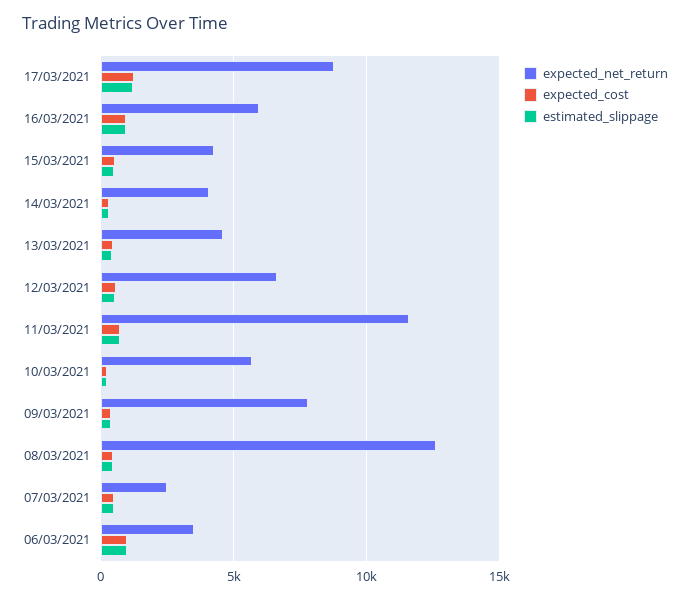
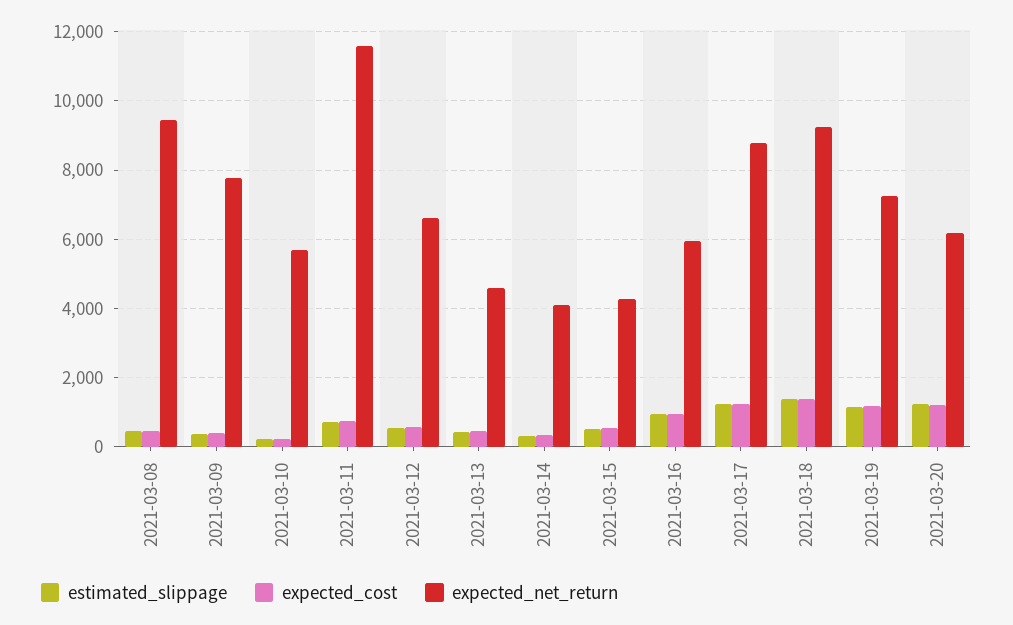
expected_net_return, 08/03/2021: 12500 -> 9400
expected_net_return, 07/03/2021: 2500 -> none
expected_cost, 07/03/2021: 500 -> none
estimated_slippage, 07/03/2021: 500 -> none
expected_net_return, 06/03/2021: 3500 -> none
expected_cost, 06/03/2021: 1000 -> none
estimated_slippage, 06/03/2021: 1000 -> none
estimated_slippage, 2021-03-18: none -> 1400
expected_cost, 2021-03-18: none -> 1400
expected_net_return, 2021-03-18: none -> 9200
estimated_slippage, 2021-03-19: none -> 1200
expected_cost, 2021-03-19: none -> 1200
expected_net_return, 2021-03-19: none -> 7200
estimated_slippage, 2021-03-20: none -> 1200
expected_cost, 2021-03-20: none -> 1200
expected_net_return, 2021-03-20: none -> 6200

